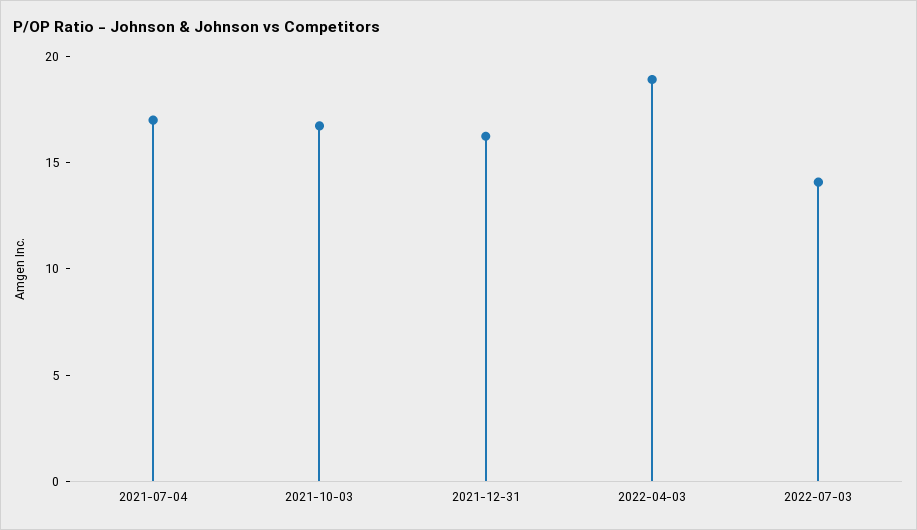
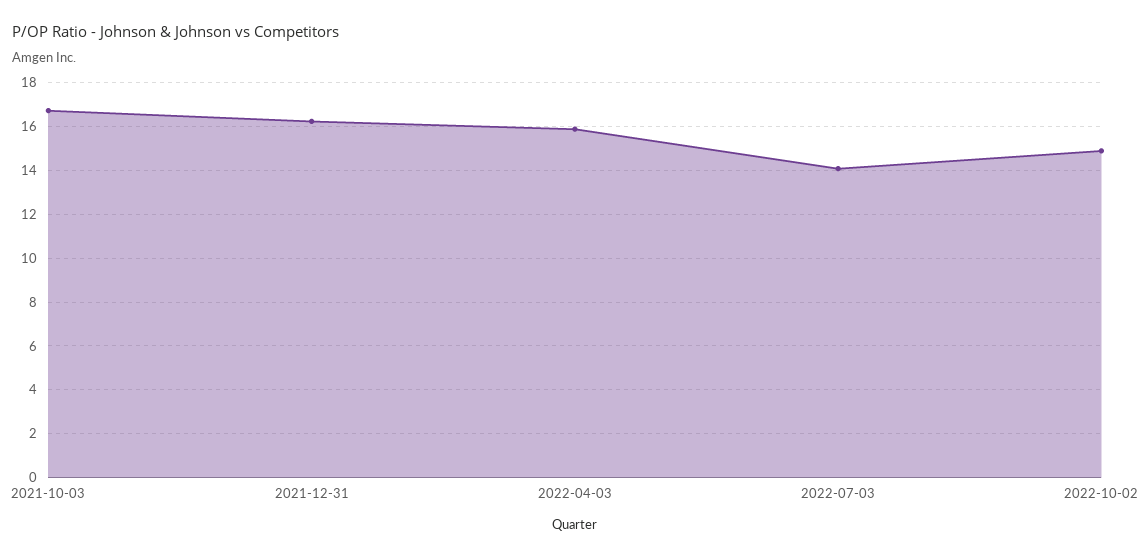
2021-07-04: 17 -> none
2022-04-03: 19 -> 16
2022-10-02: none -> 15

